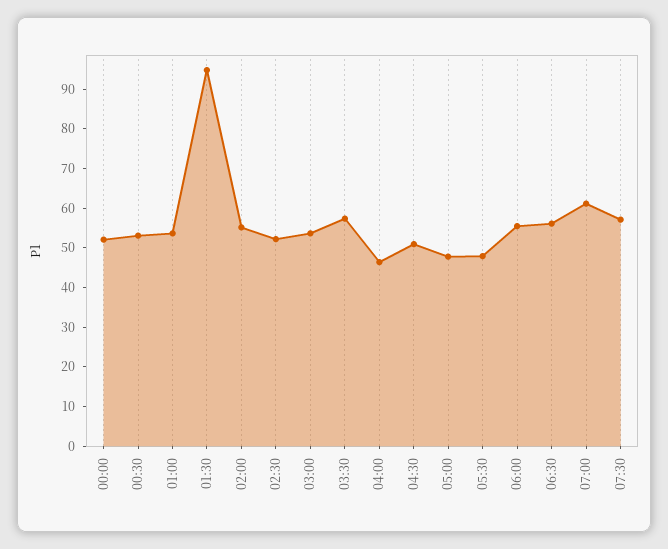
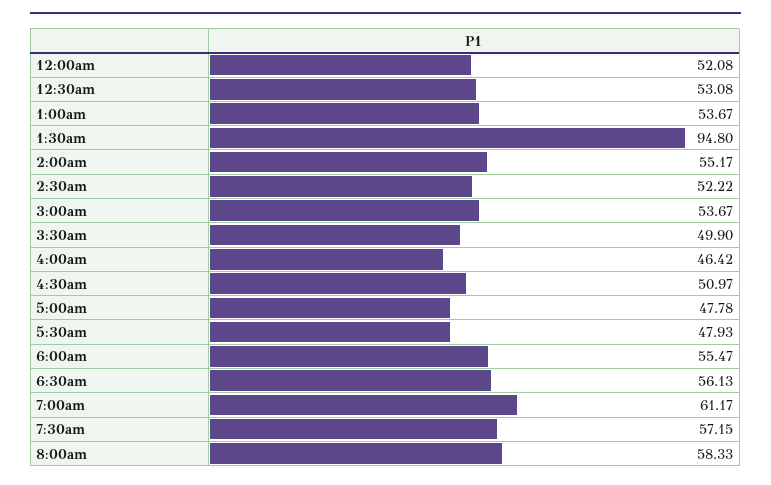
03:30: 57.5 -> 49.9
8:00am: none -> 58.33

